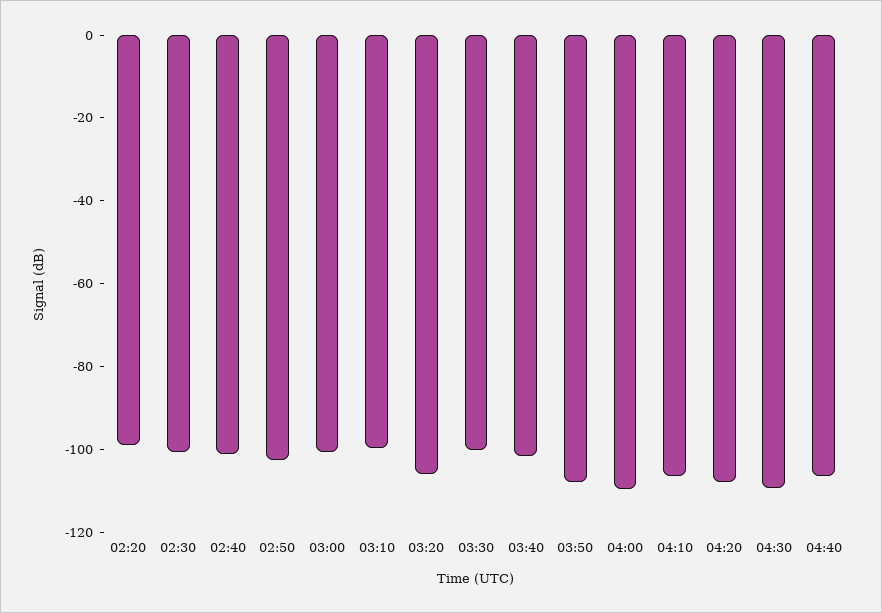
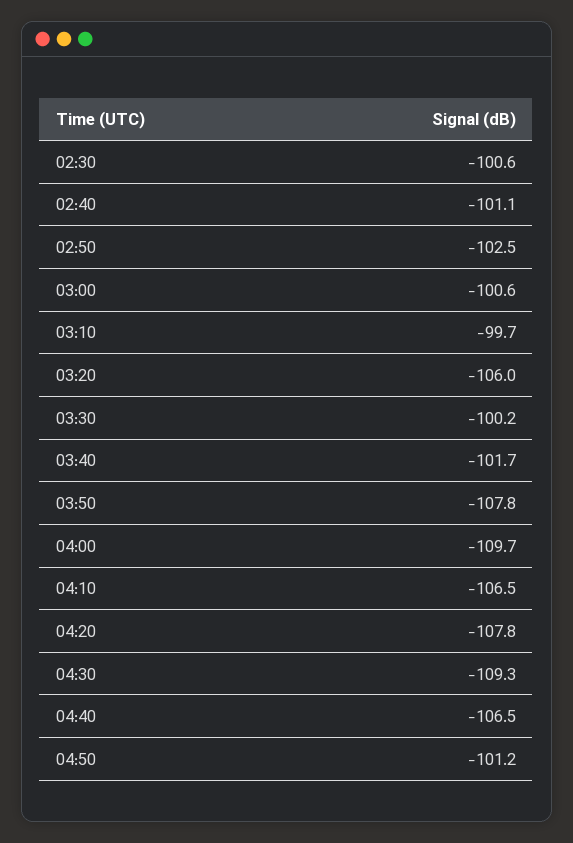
02:20: -100 -> none
04:50: none -> -101.2

